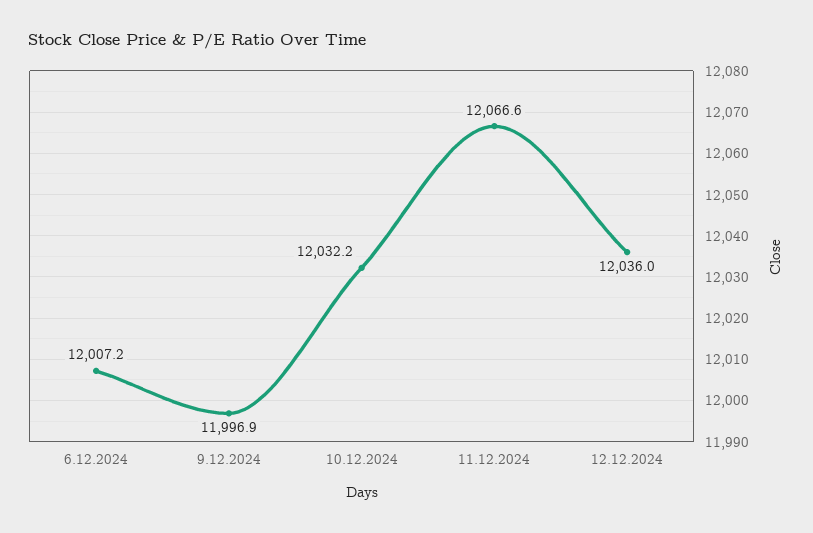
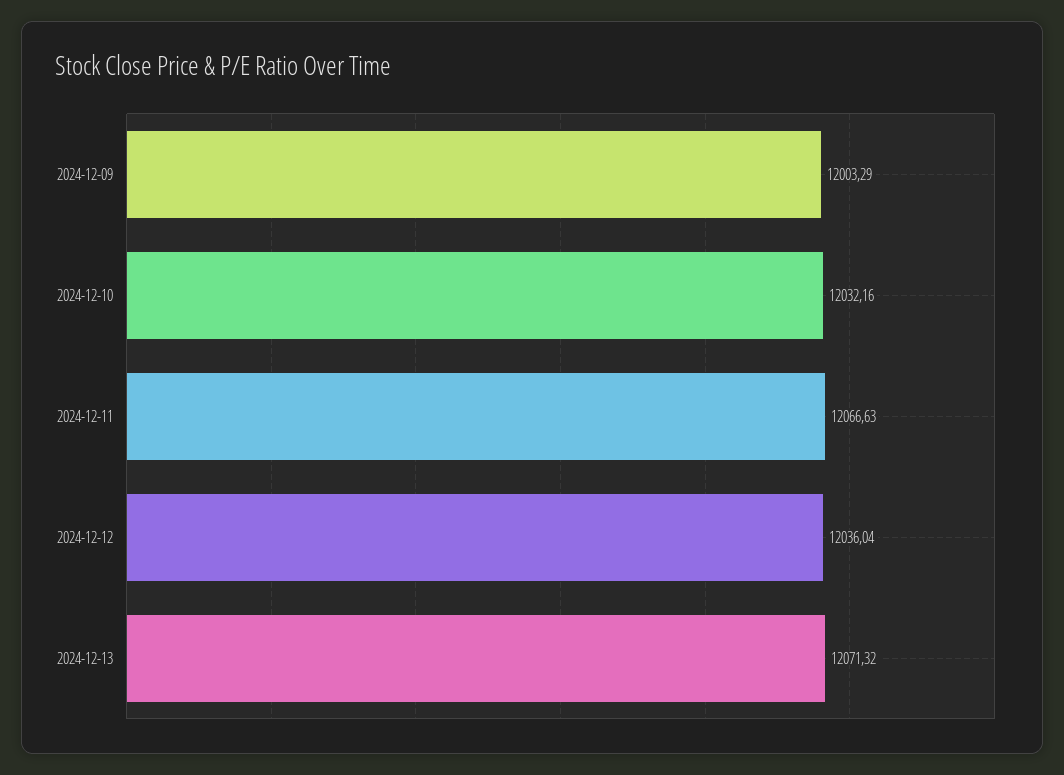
6.12.2024: 12007.2 -> none
9.12.2024: 11996.9 -> 12003.29
2024-12-13: none -> 12071.32

